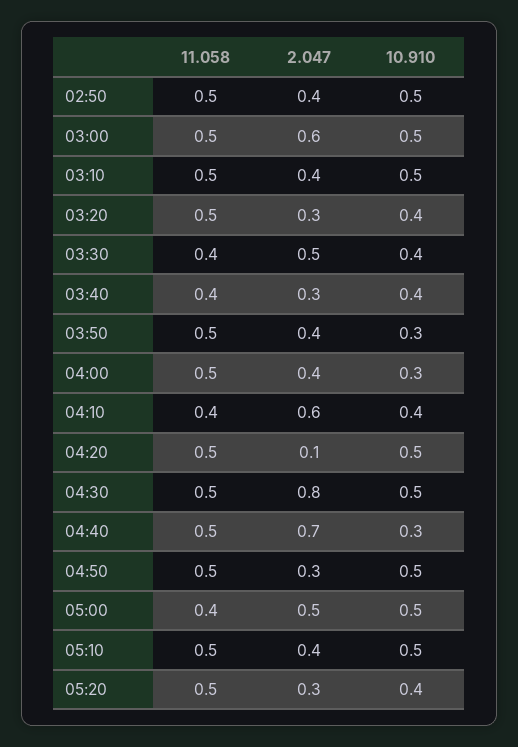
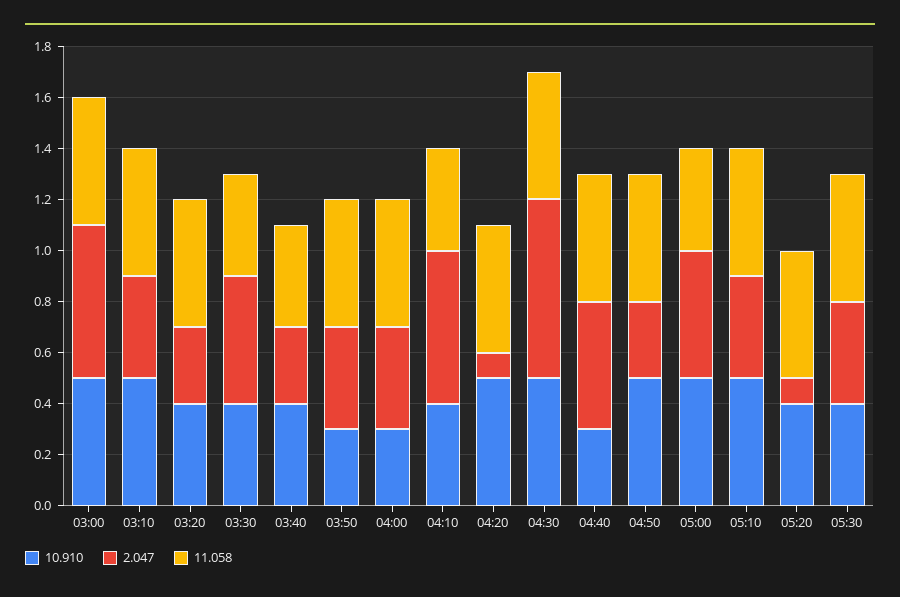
11.058, 02:50: 0.5 -> none
2.047, 02:50: 0.4 -> none
10.910, 02:50: 0.5 -> none
2.047, 04:30: 0.8 -> 0.7
2.047, 04:40: 0.7 -> 0.5
2.047, 05:20: 0.3 -> 0.1
10.910, 05:30: none -> 0.4
2.047, 05:30: none -> 0.4
11.058, 05:30: none -> 0.5

